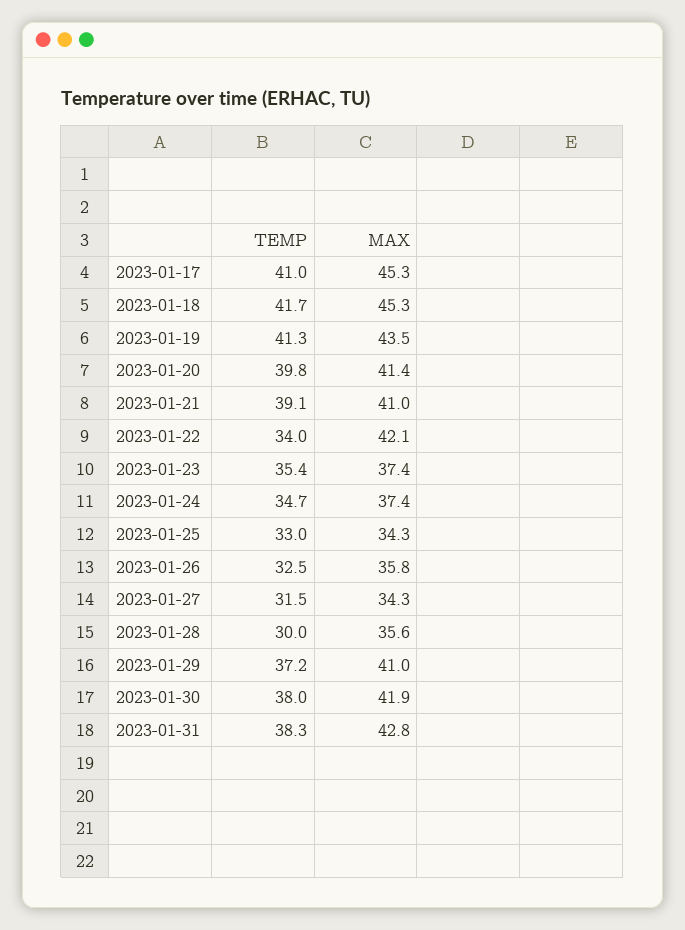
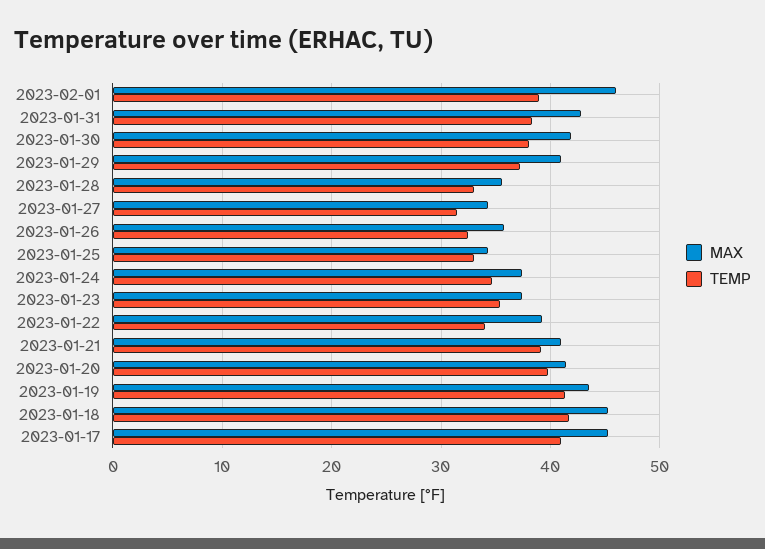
MAX, 2023-01-22: 42.1 -> 39
TEMP, 2023-01-28: 30 -> 33
MAX, 2023-02-01: none -> 46
TEMP, 2023-02-01: none -> 39

